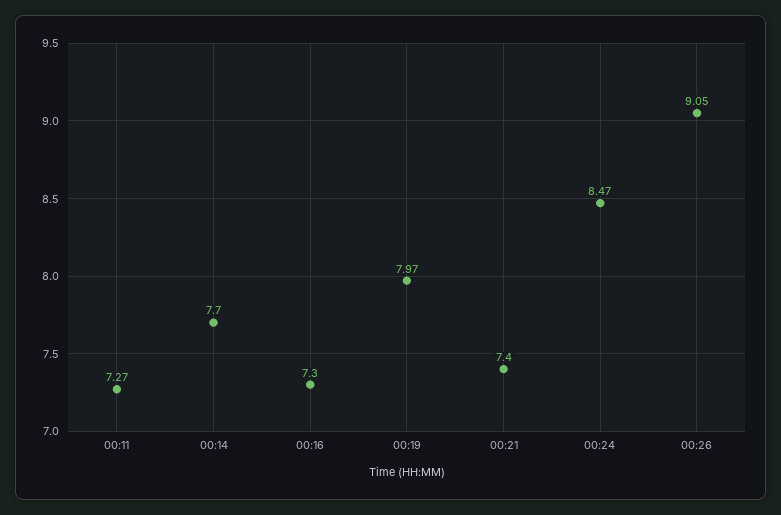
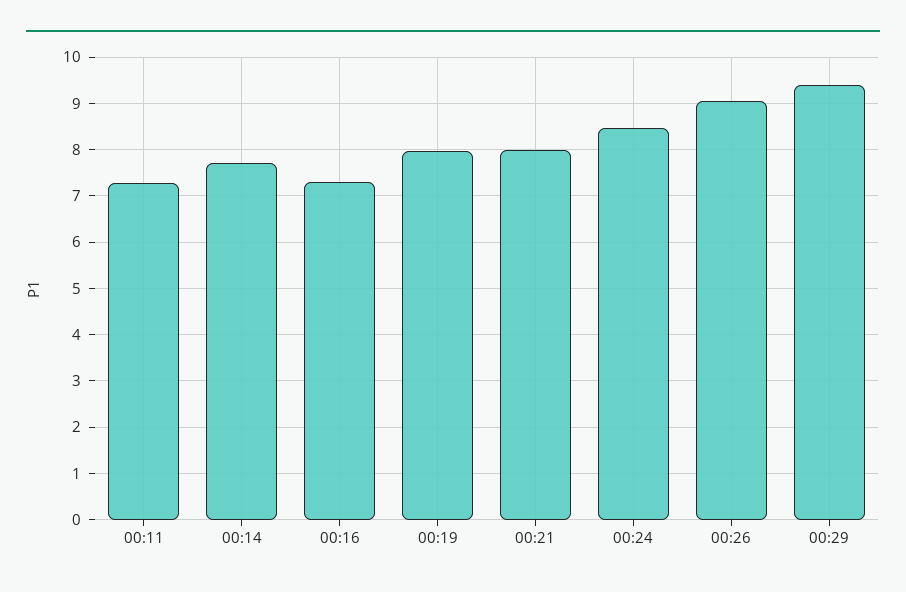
00:21: 7.4 -> 8
00:29: none -> 9.4

